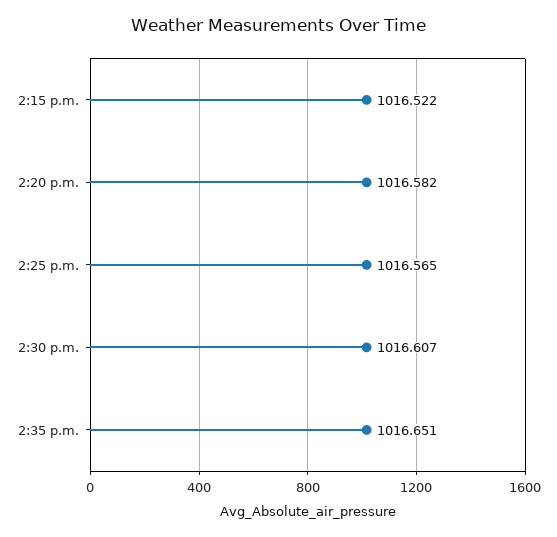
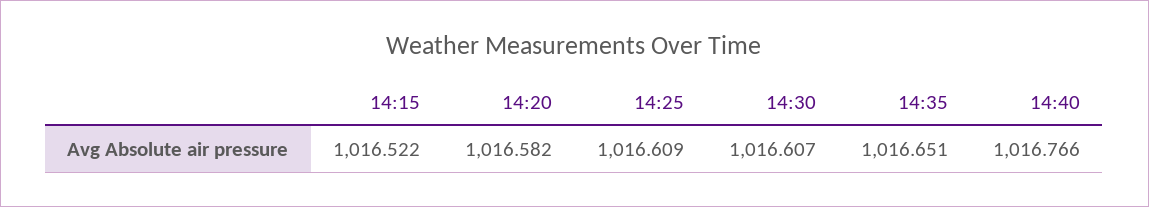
2:25 p.m.: 1016.565 -> 1016.609
14:40: none -> 1016.766

